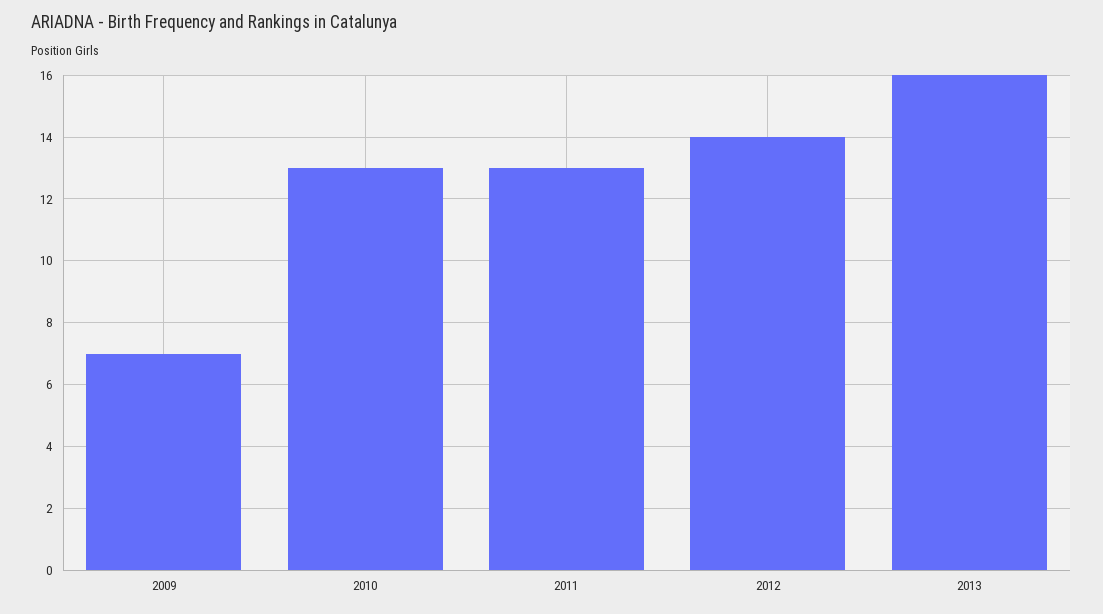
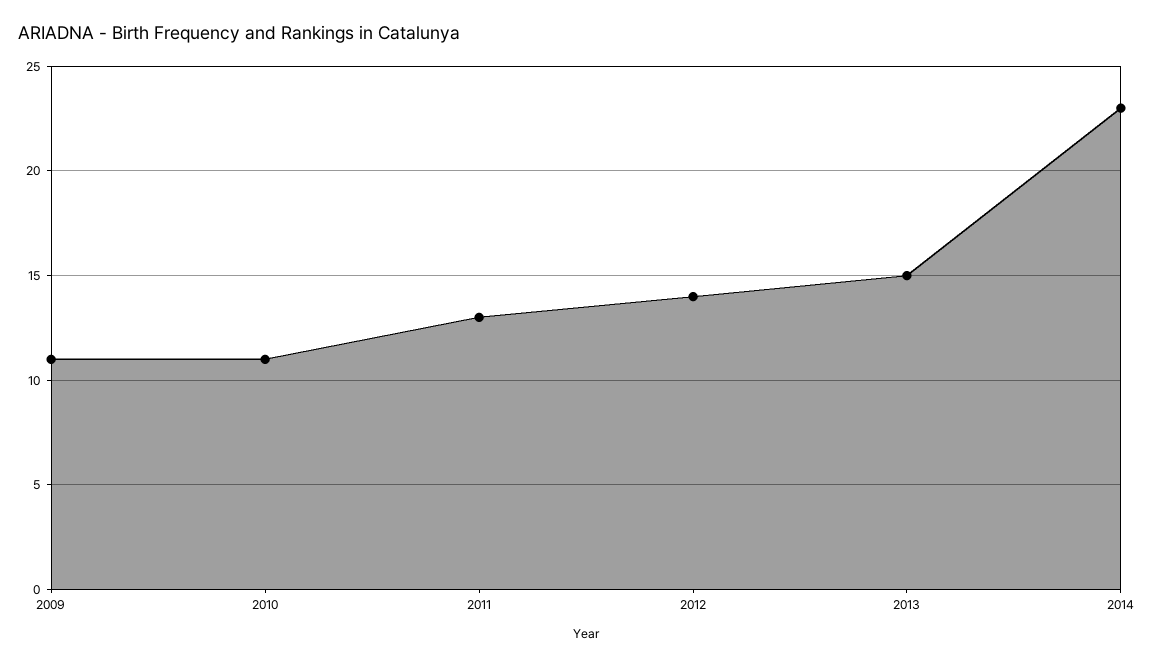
2009: 7 -> 11
2010: 13 -> 11
2013: 16 -> 15
2014: none -> 23

